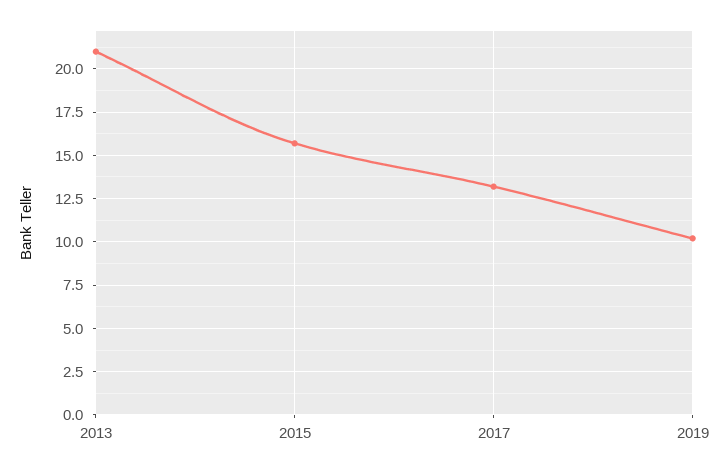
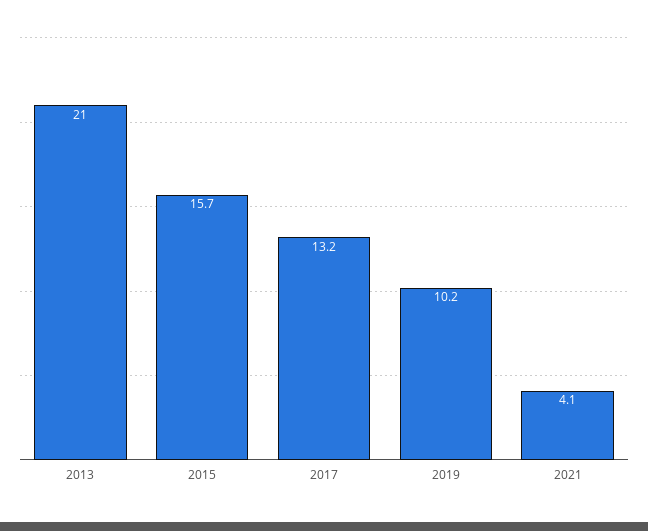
2021: none -> 4.1

